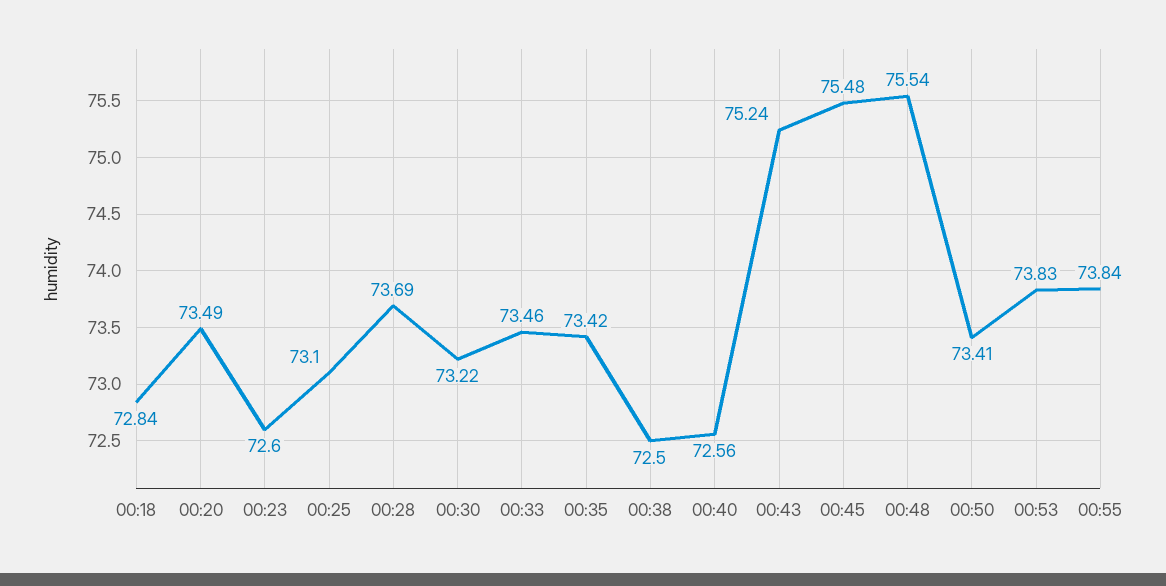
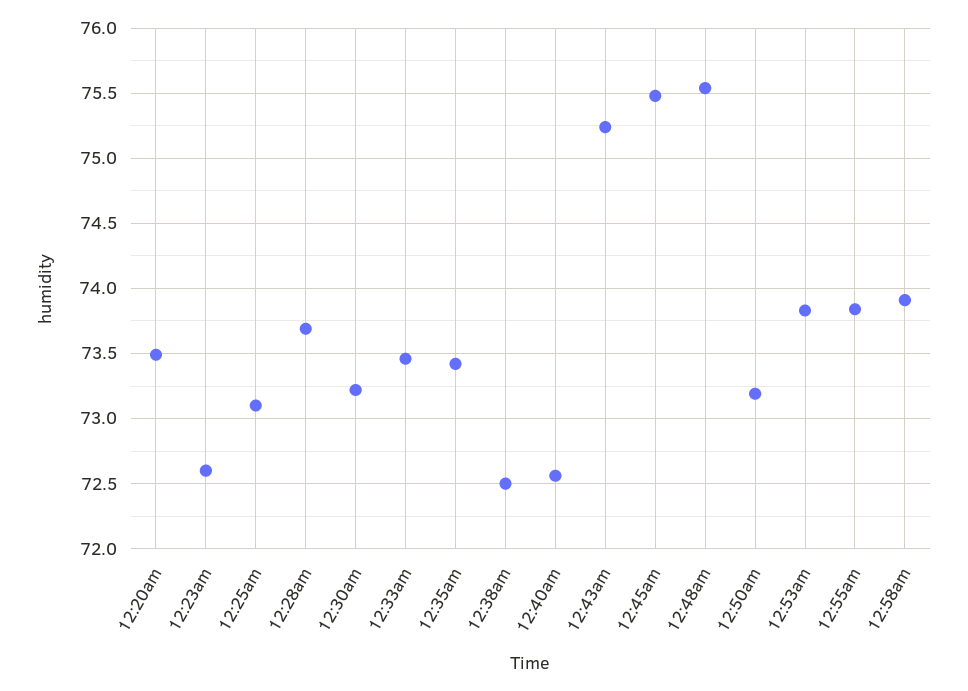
00:18: 72.84 -> none
00:50: 73.41 -> 73.2
12:58am: none -> 73.9

